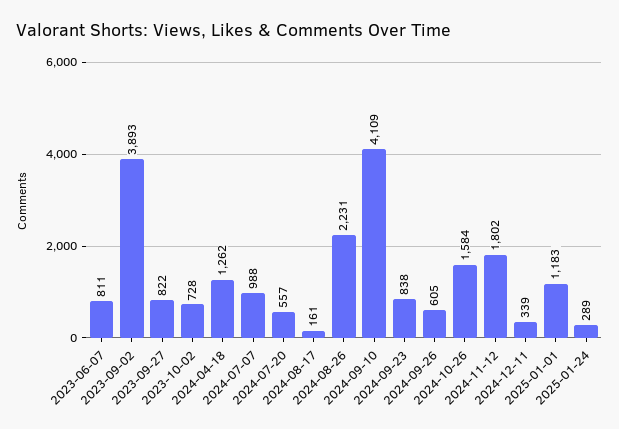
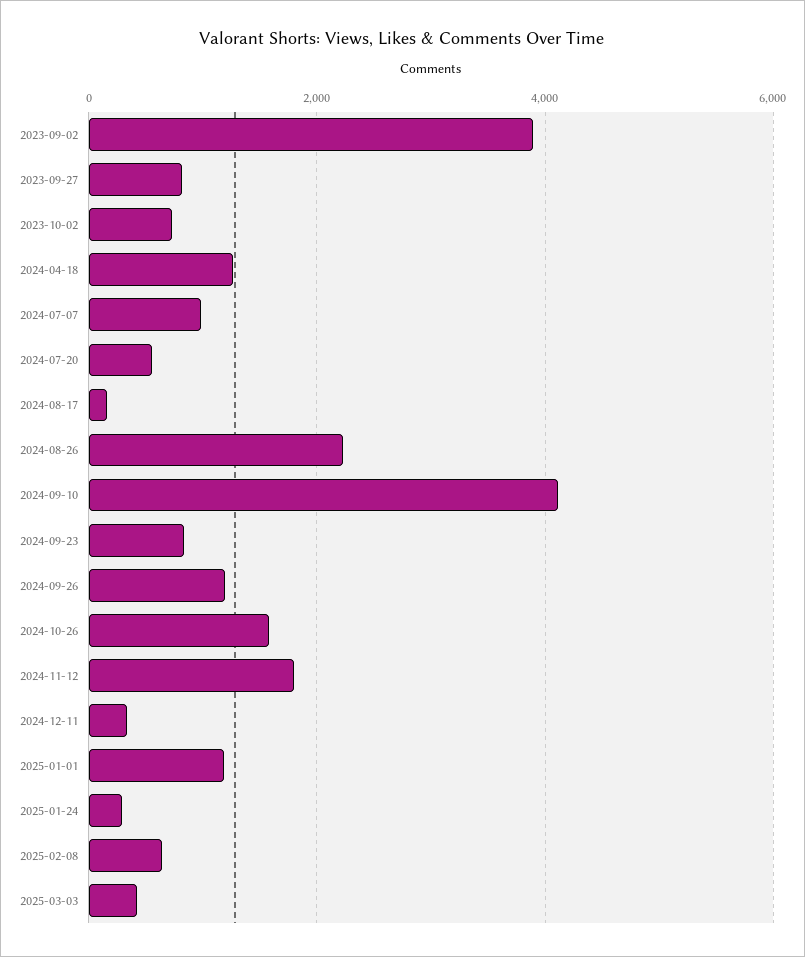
2023-06-07: 811 -> none
2024-09-26: 605 -> 1200
2025-02-08: none -> 600
2025-03-03: none -> 400

